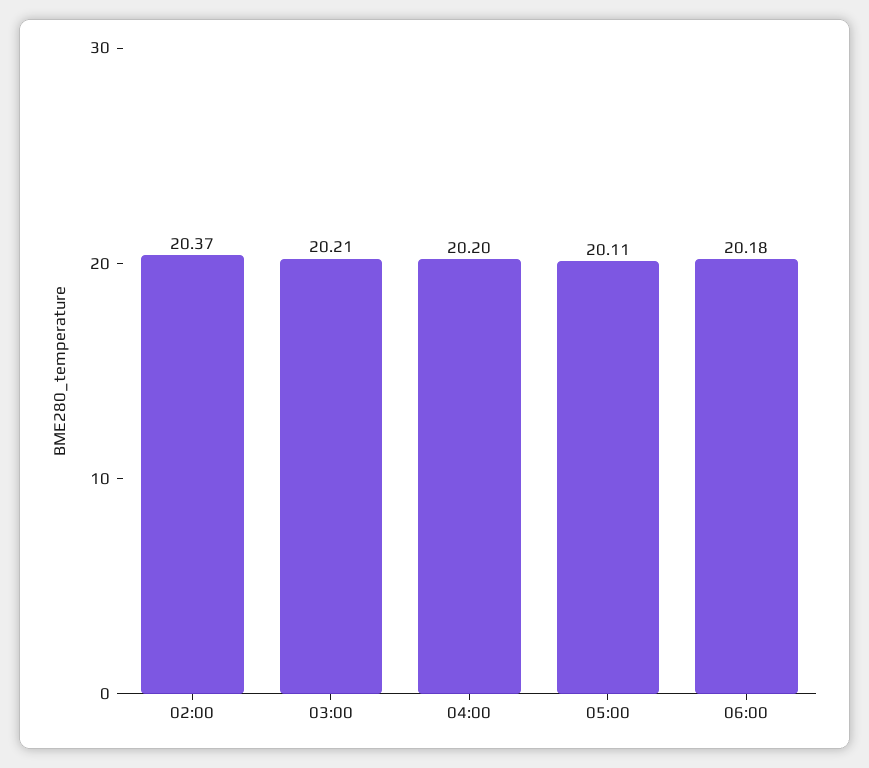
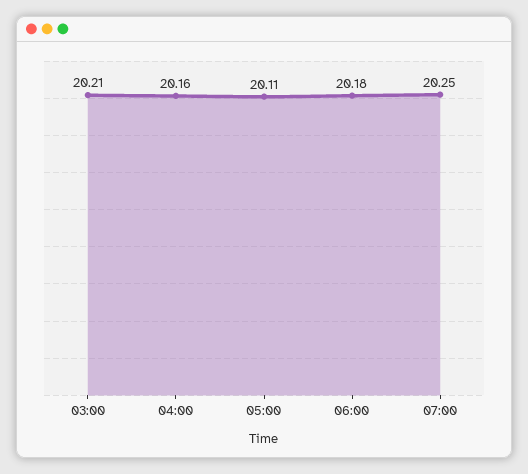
02:00: 20.37 -> none
04:00: 20.2 -> 20.16
07:00: none -> 20.25

